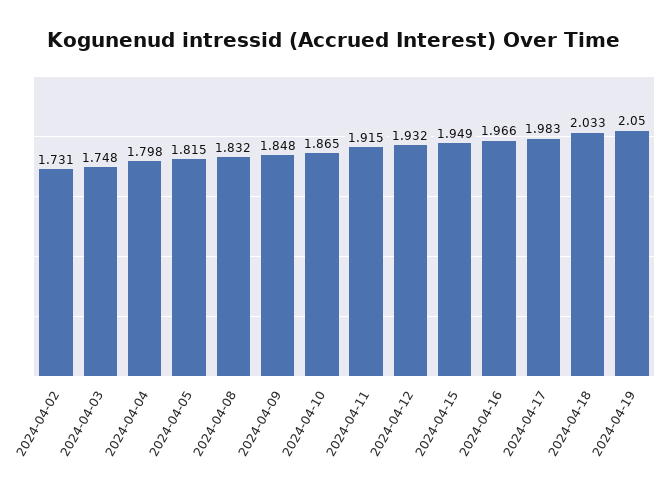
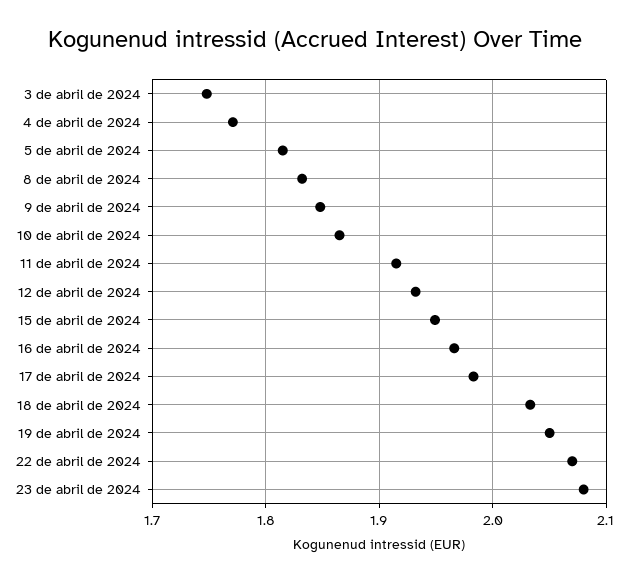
2024-04-02: 1.731 -> none
2024-04-04: 1.798 -> 1.77
22 de abril de 2024: none -> 2.07
23 de abril de 2024: none -> 2.08

